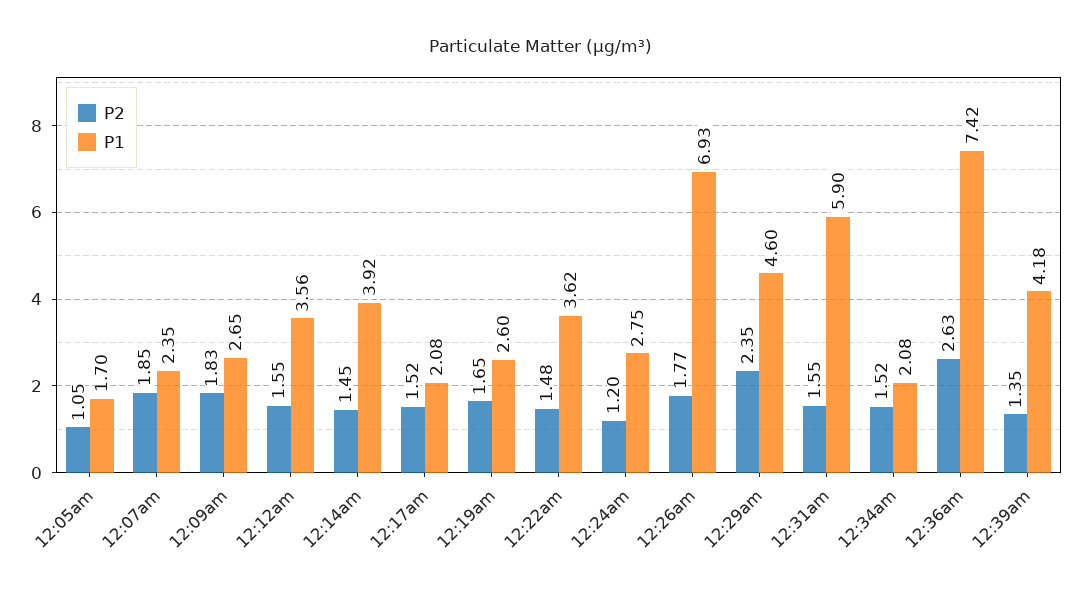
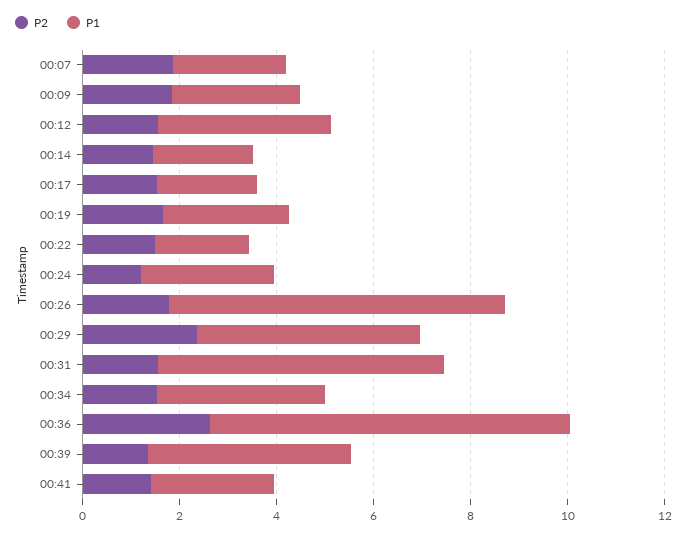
P2, 12:05am: 1.05 -> none
P1, 12:05am: 1.7 -> none
P1, 12:14am: 3.92 -> 2
P1, 12:22am: 3.62 -> 2
P1, 12:34am: 2.08 -> 3.5
P2, 00:41: none -> 1.5
P1, 00:41: none -> 2.5

